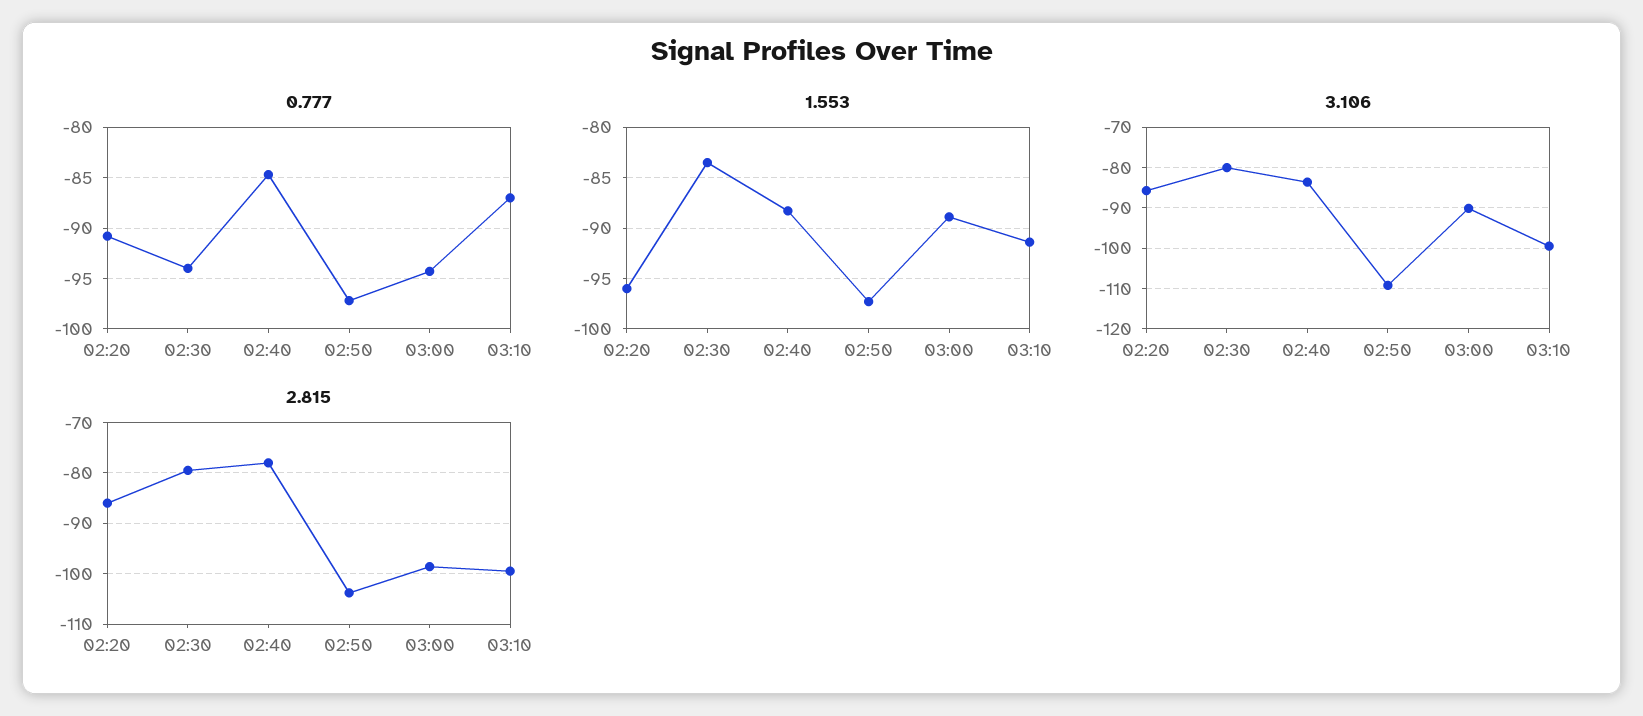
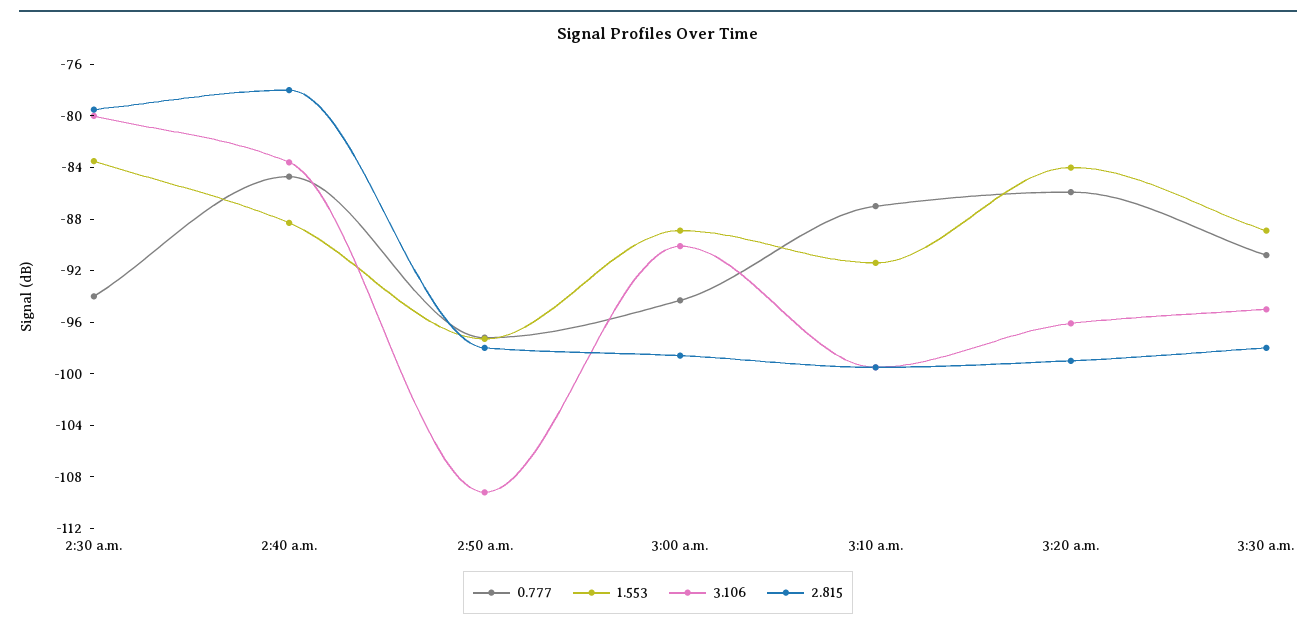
0.777, 02:20: -91 -> none
1.553, 02:20: -96 -> none
3.106, 02:20: -86 -> none
2.815, 02:20: -86 -> none
2.815, 02:50: -104 -> -98
0.777, 3:20 a.m.: none -> -86
1.553, 3:20 a.m.: none -> -84
3.106, 3:20 a.m.: none -> -96
2.815, 3:20 a.m.: none -> -99
0.777, 3:30 a.m.: none -> -91
1.553, 3:30 a.m.: none -> -89
3.106, 3:30 a.m.: none -> -95
2.815, 3:30 a.m.: none -> -98

